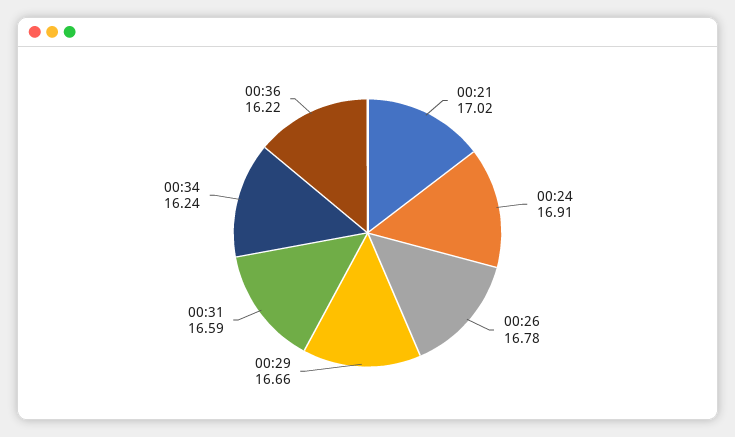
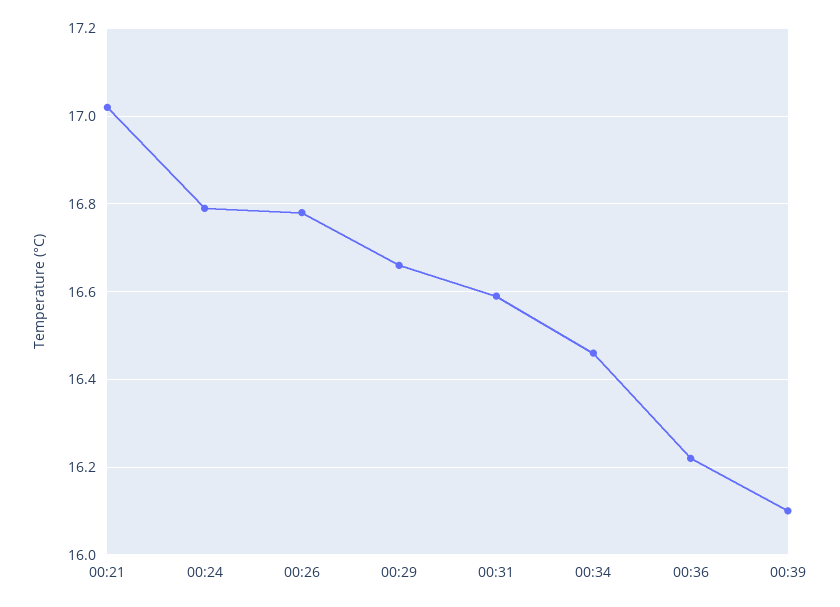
00:24: 16.91 -> 16.8
00:34: 16.24 -> 16.45
00:39: none -> 16.1

